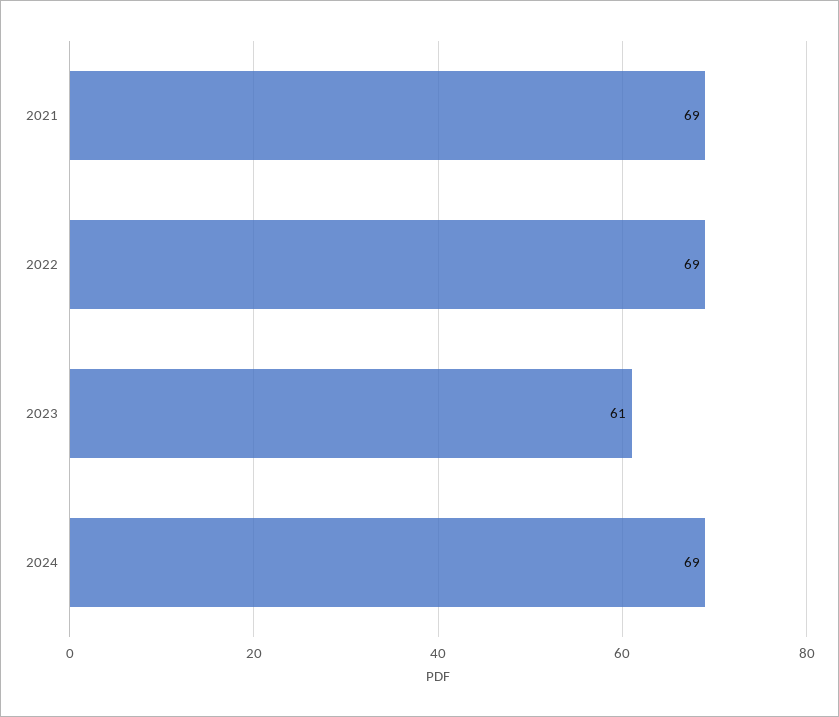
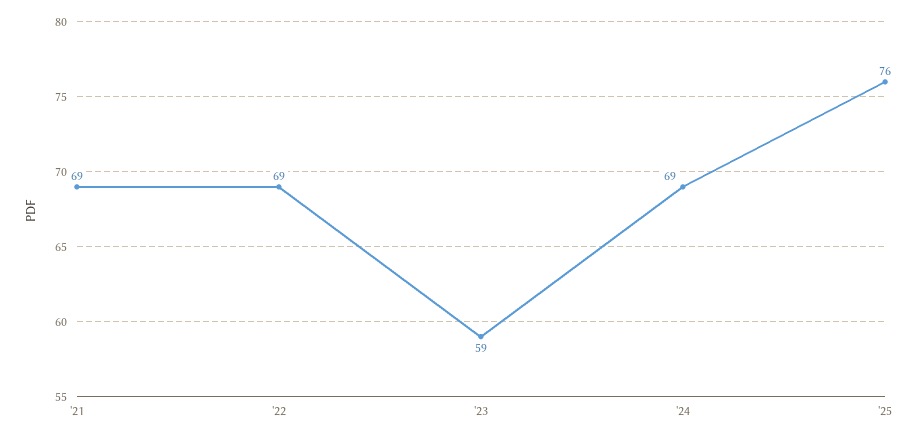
2023: 61 -> 59
'25: none -> 76

